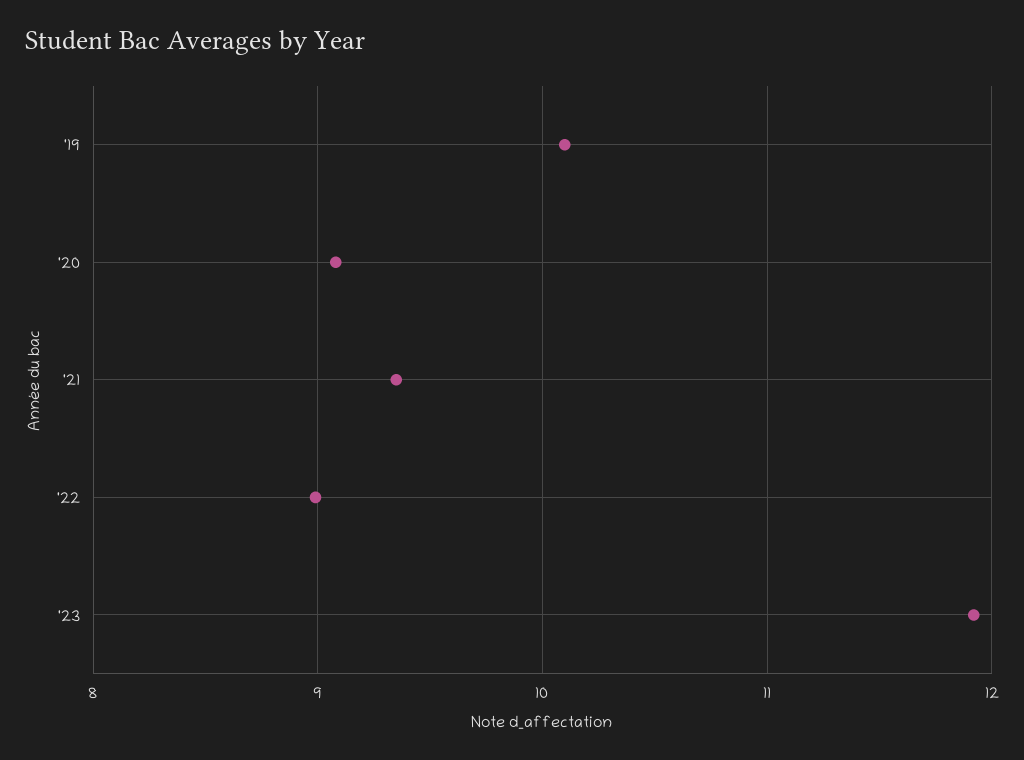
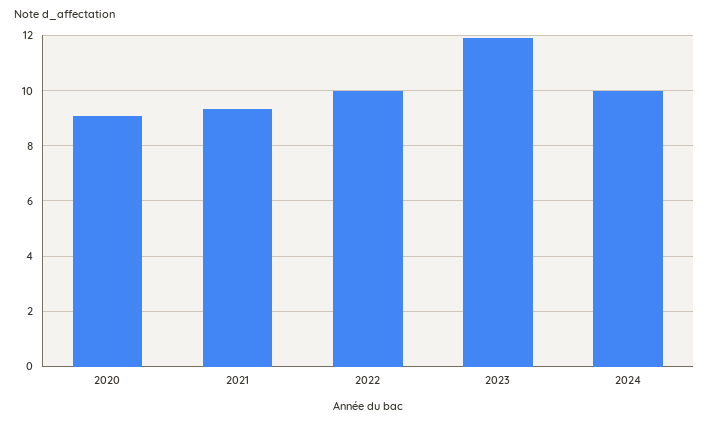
'19: 10.1 -> none
'22: 9 -> 10
2024: none -> 10

